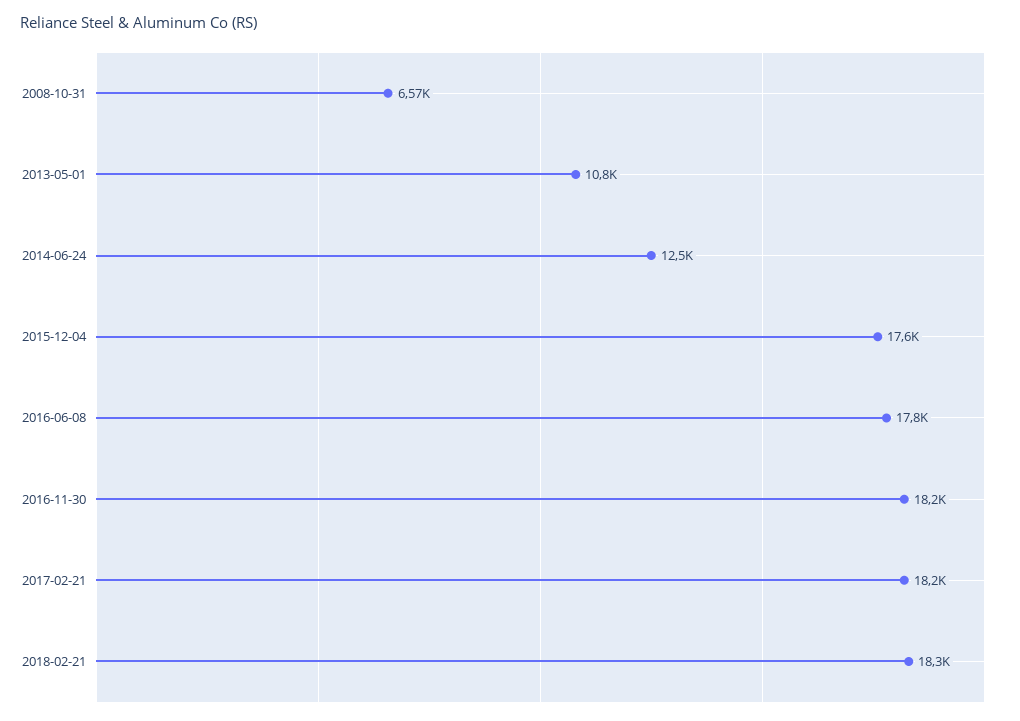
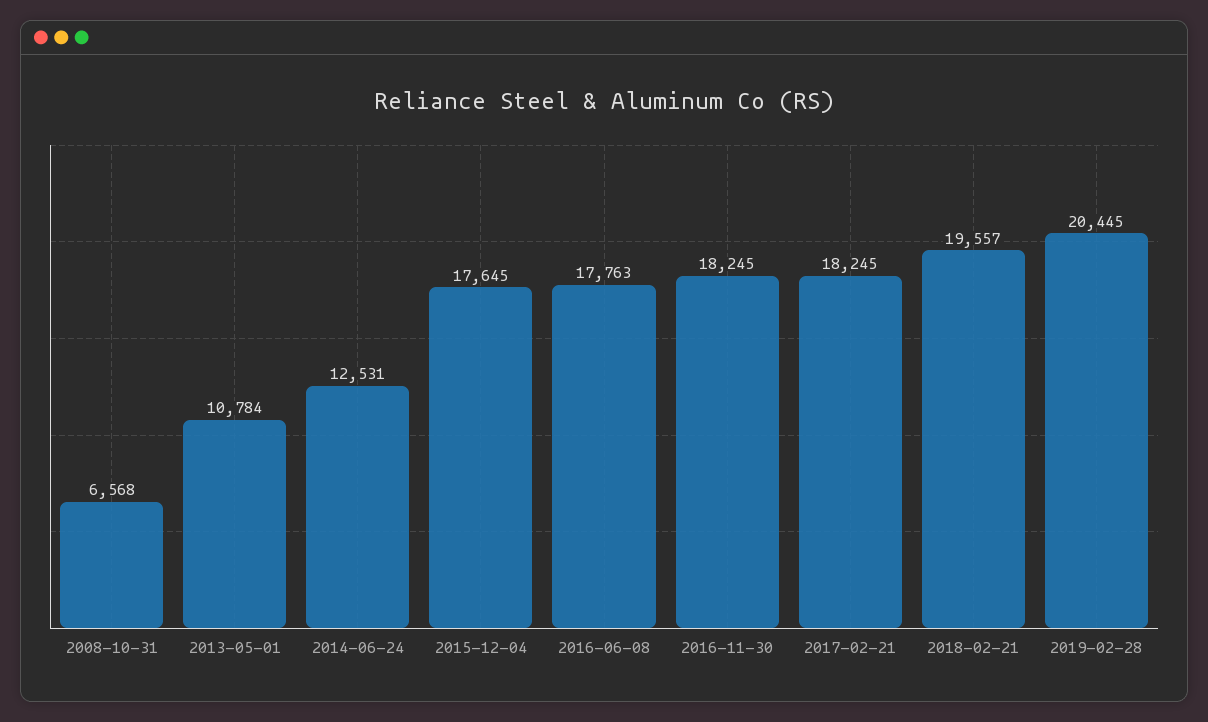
2018-02-21: 18300 -> 19557
2019-02-28: none -> 20445

